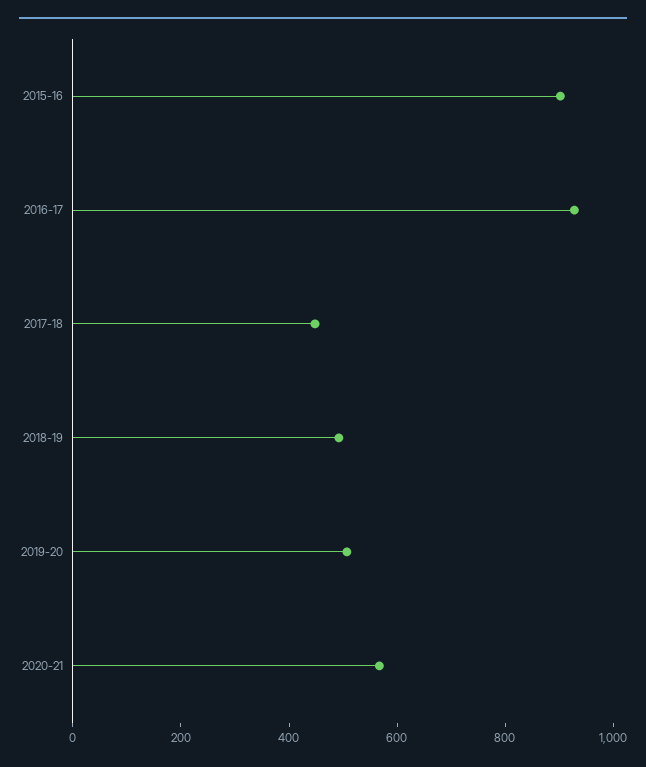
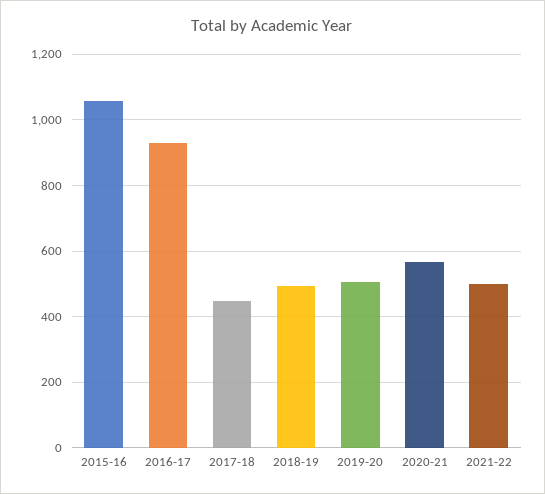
2015-16: 900 -> 1060
2021-22: none -> 500

